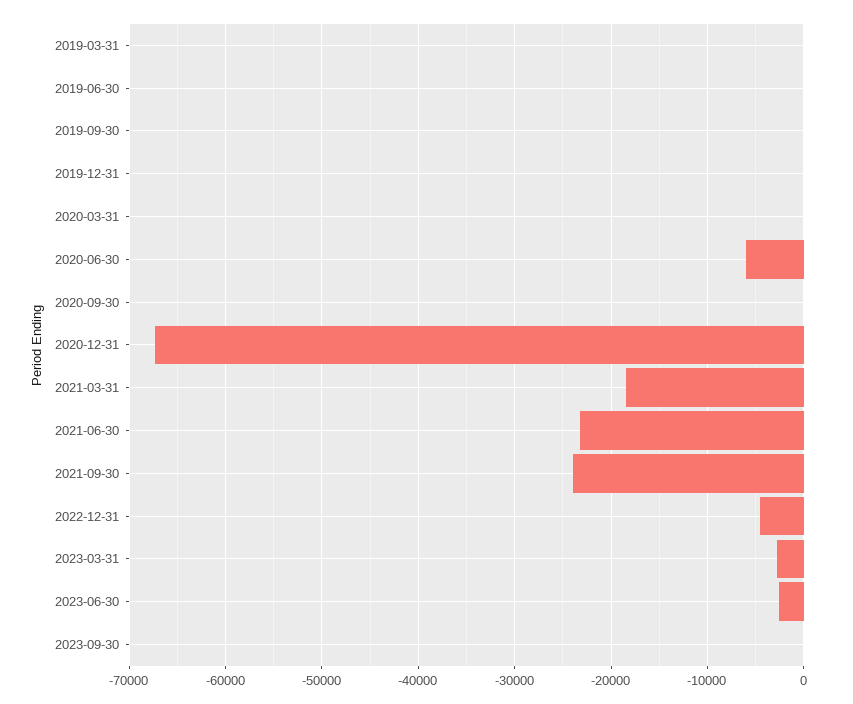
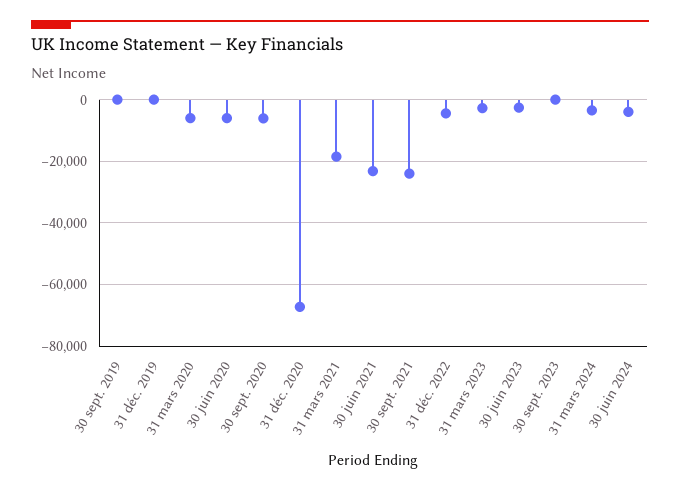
2019-03-31: 0 -> none
2019-06-30: 0 -> none
2020-03-31: 0 -> -6000
2020-09-30: 0 -> -6000
31 mars 2024: none -> -4000
30 juin 2024: none -> -4000

